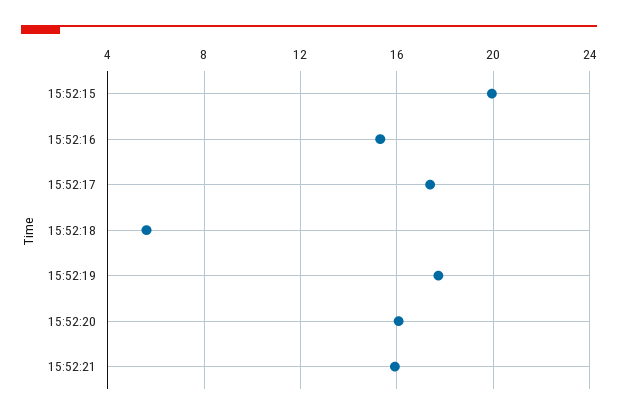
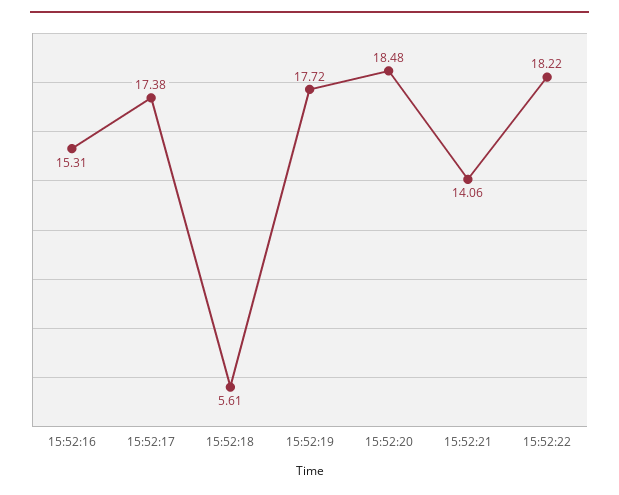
15:52:15: 20 -> none
15:52:20: 16 -> 18.48
15:52:21: 16 -> 14.06
15:52:22: none -> 18.22

